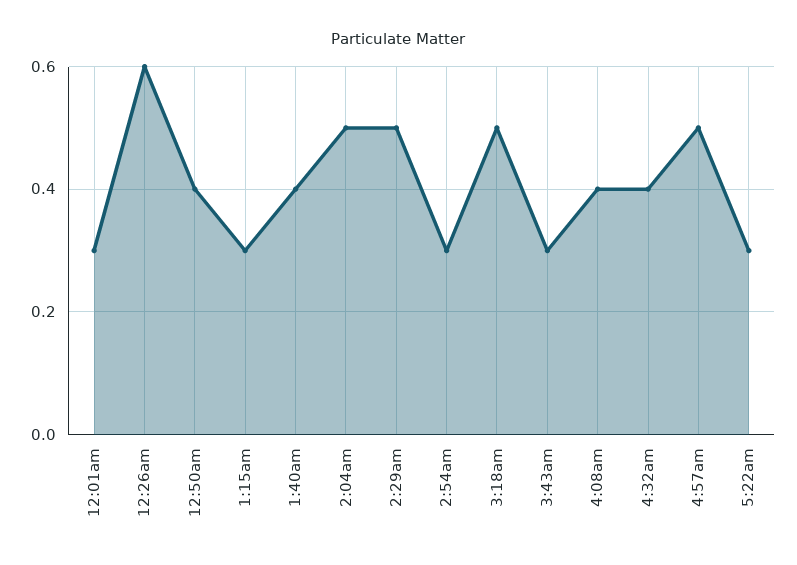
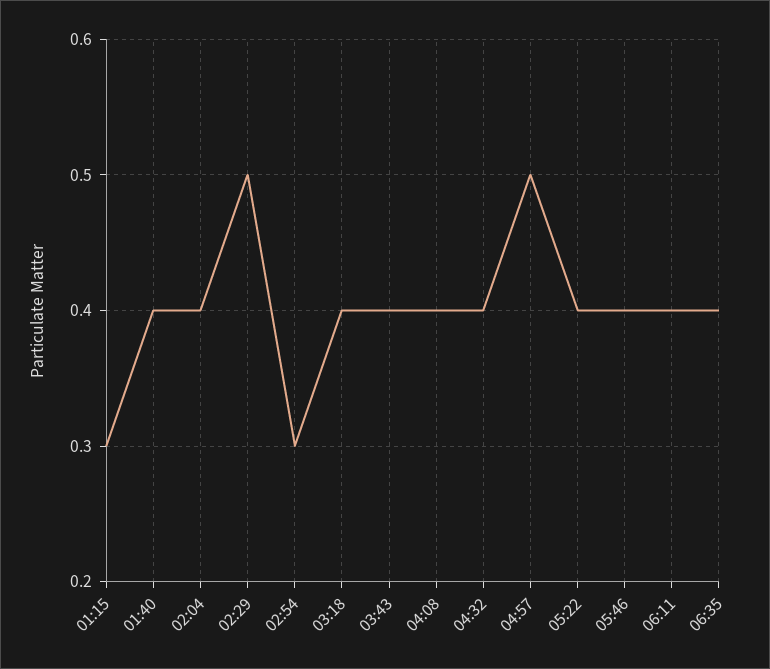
12:01am: 0.3 -> none
12:26am: 0.6 -> none
12:50am: 0.4 -> none
2:04am: 0.5 -> 0.4
3:18am: 0.5 -> 0.4
3:43am: 0.3 -> 0.4
5:22am: 0.3 -> 0.4
05:46: none -> 0.4
06:11: none -> 0.4
06:35: none -> 0.4

